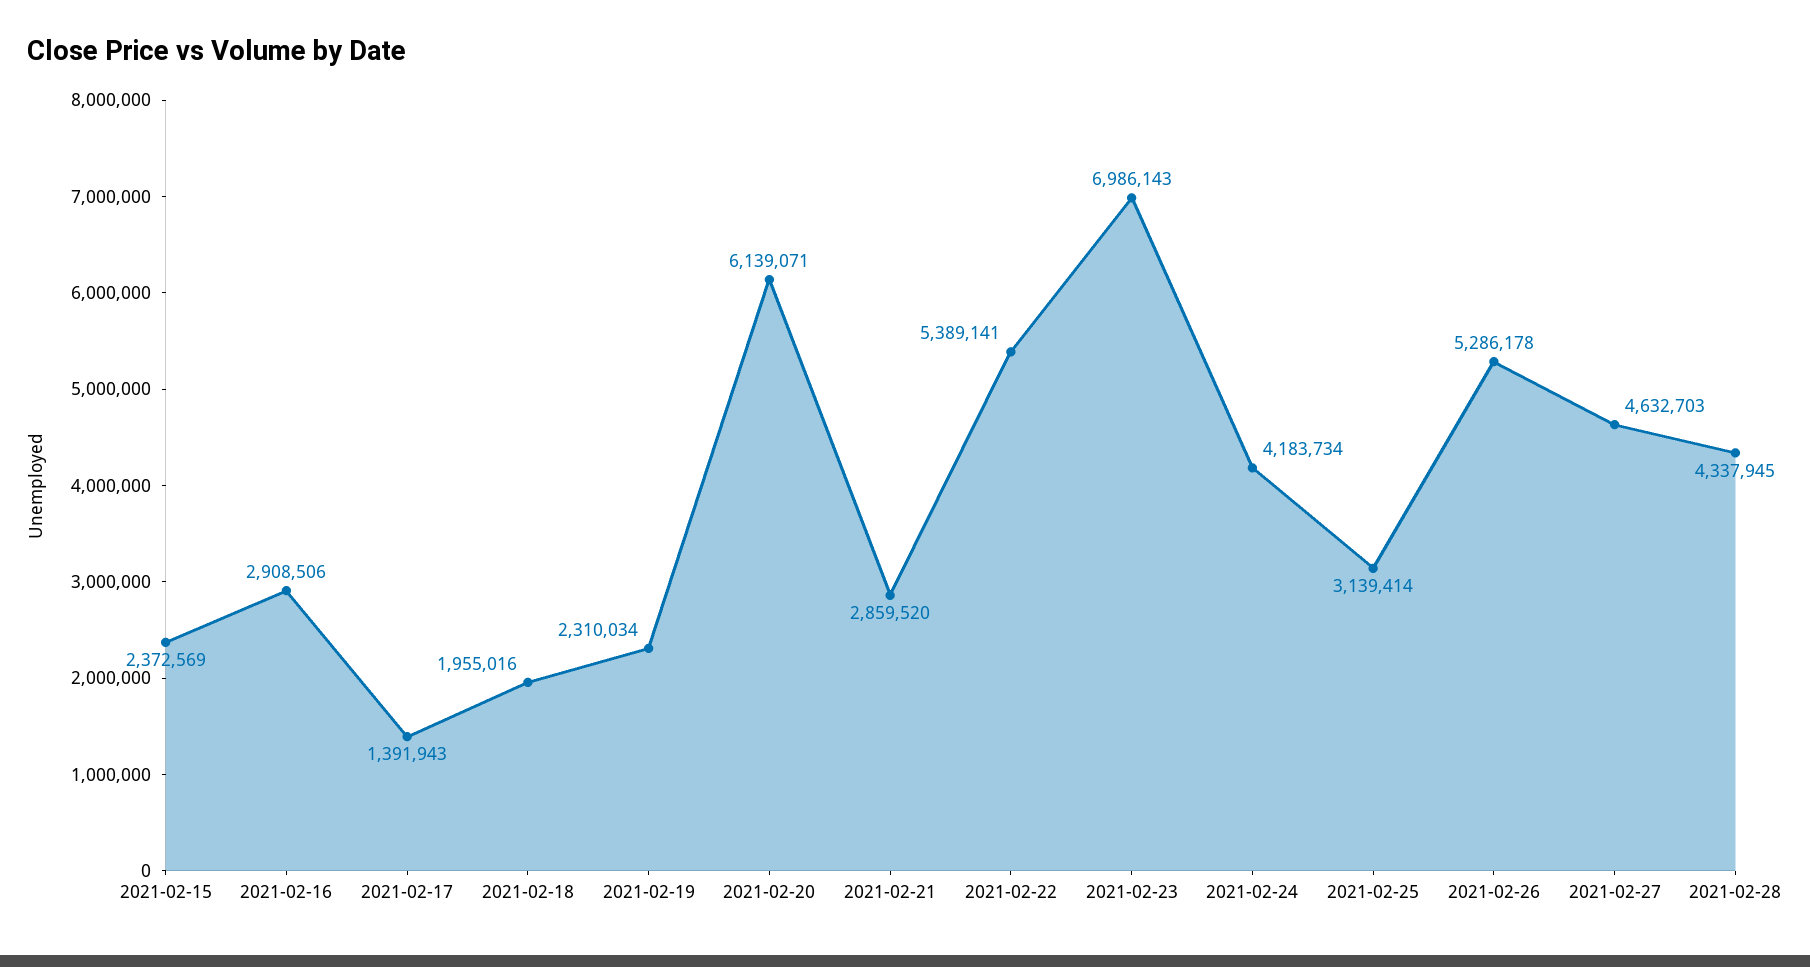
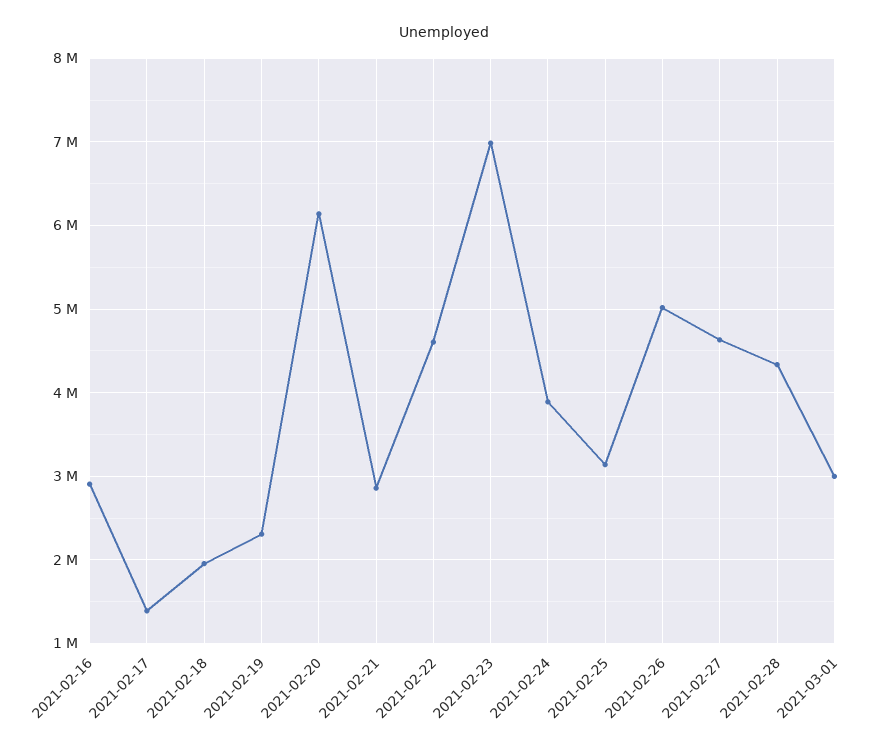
2021-02-15: 2372569 -> none
2021-02-22: 5389141 -> 4600000
2021-02-24: 4183734 -> 3900000
2021-02-26: 5286178 -> 5000000
2021-03-01: none -> 3000000

